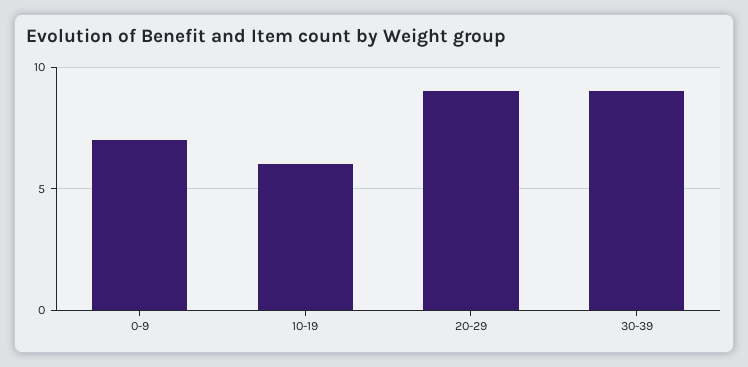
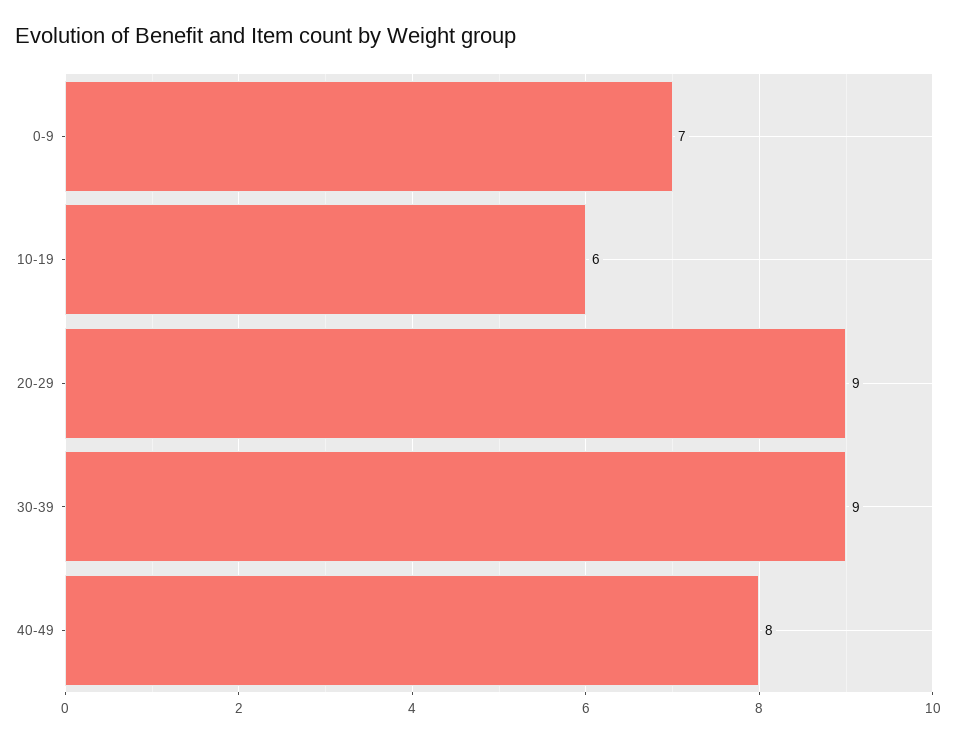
40-49: none -> 8

